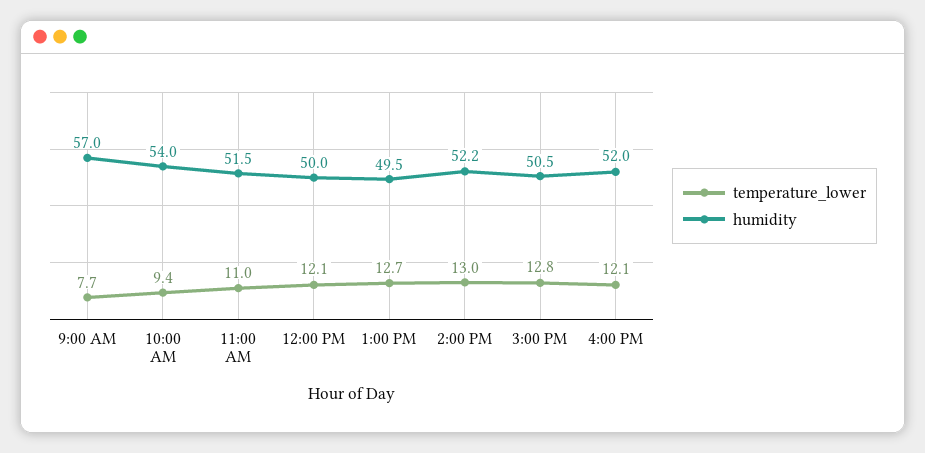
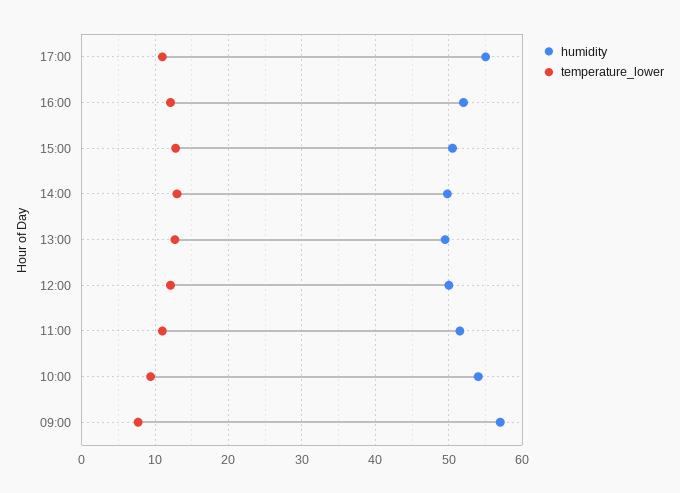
humidity, 2:00 PM: 52.2 -> 50
humidity, 17:00: none -> 55
temperature_lower, 17:00: none -> 11

